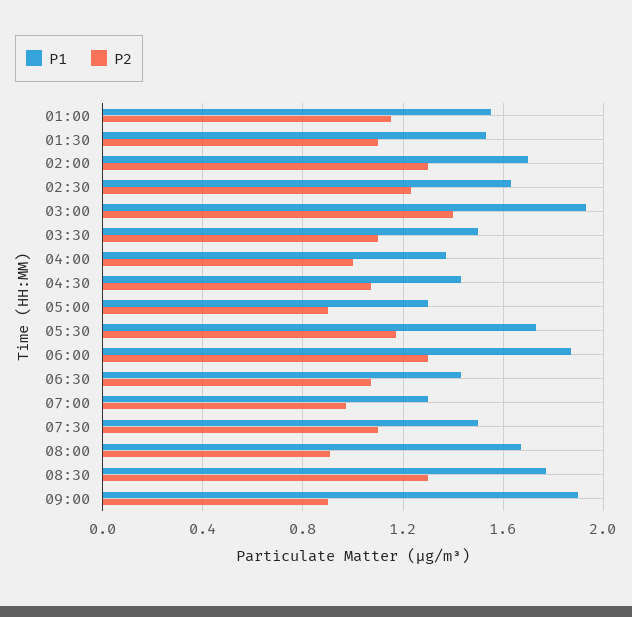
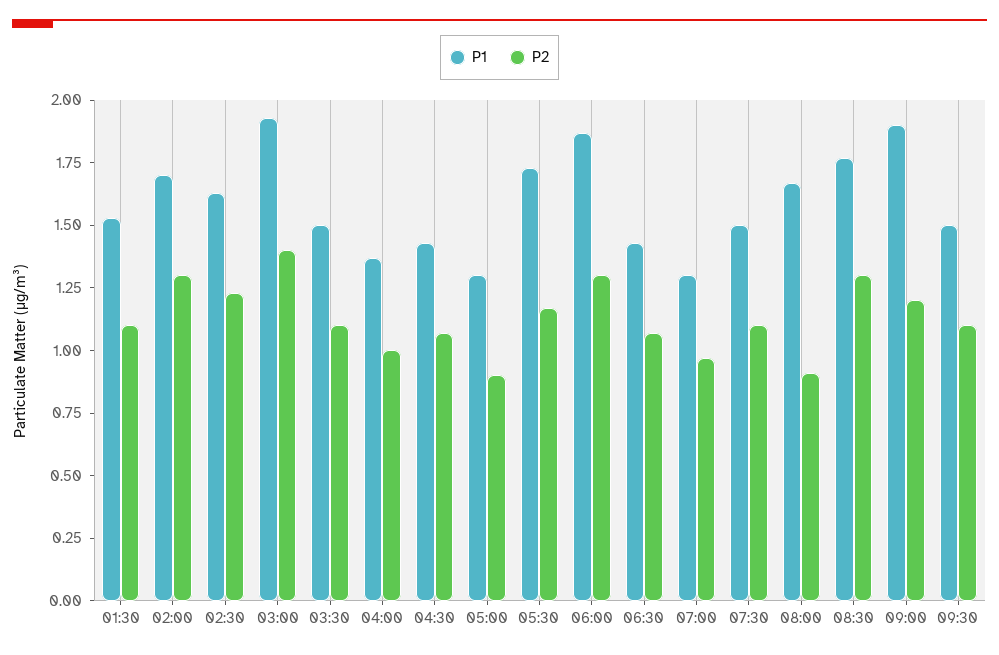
P1, 01:00: 1.55 -> none
P2, 01:00: 1.15 -> none
P2, 09:00: 0.9 -> 1.2
P1, 09:30: none -> 1.5
P2, 09:30: none -> 1.1

